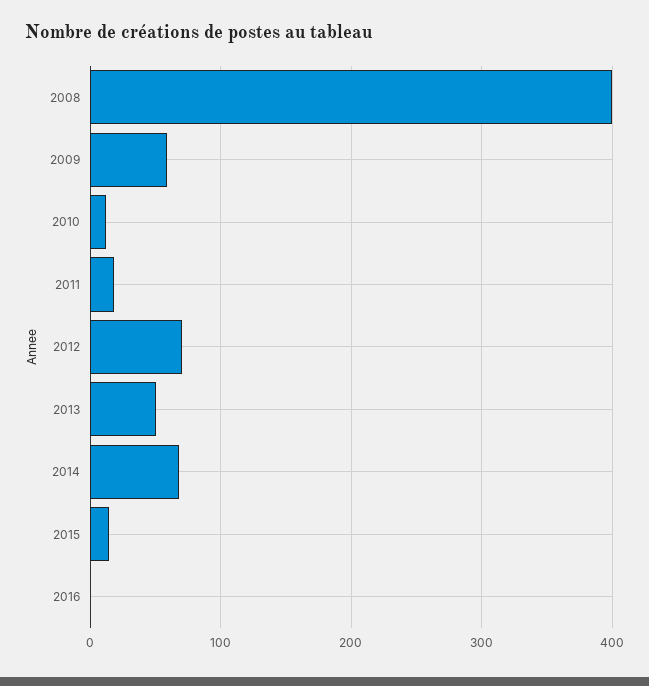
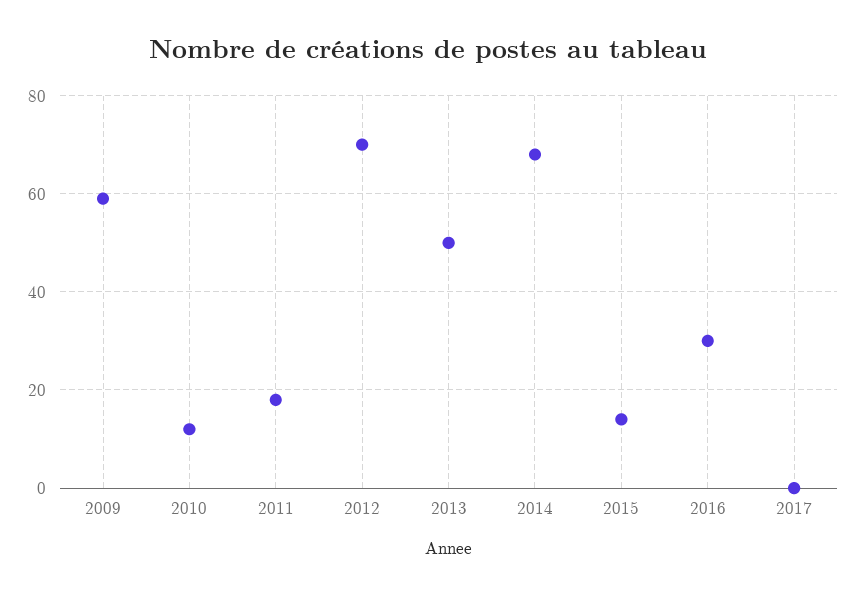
2008: 400 -> none
2016: 0 -> 30
2017: none -> 0

